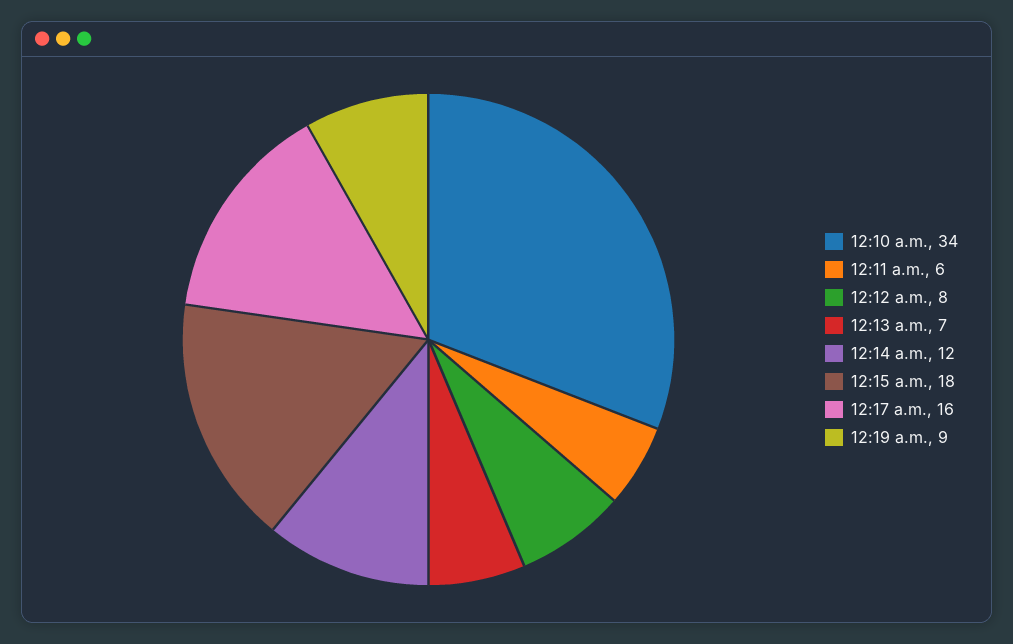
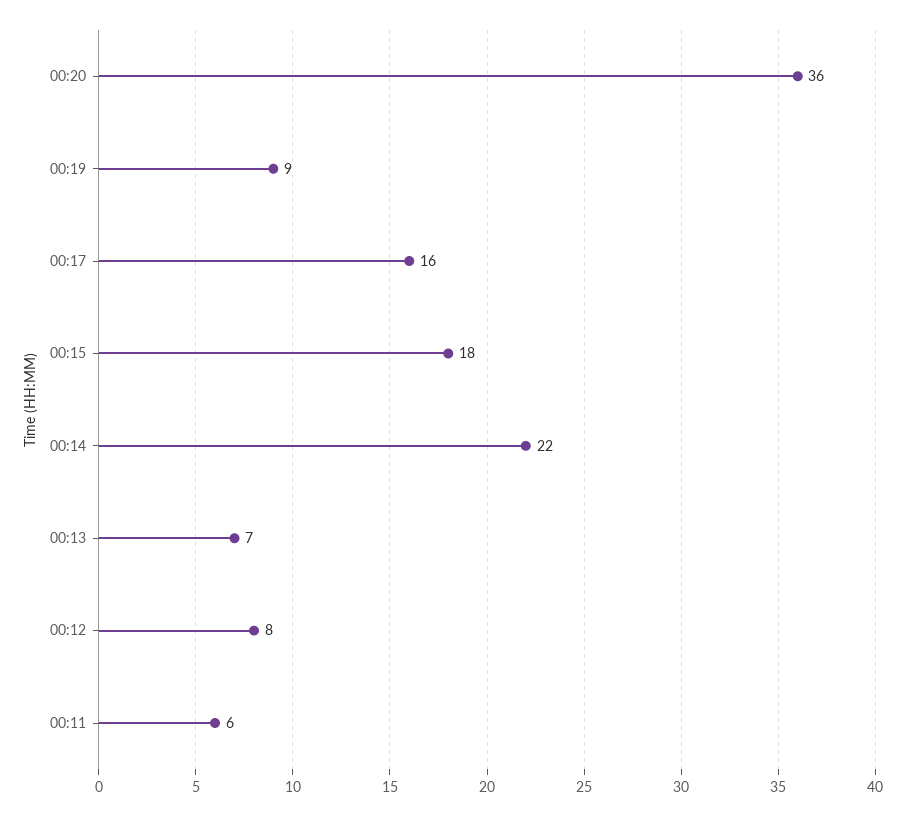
12:10 a.m.: 34 -> none
12:14 a.m.: 12 -> 22
00:20: none -> 36

